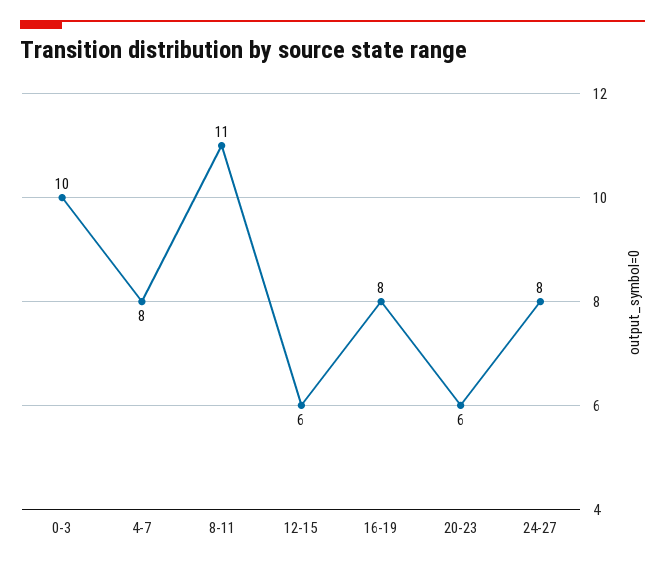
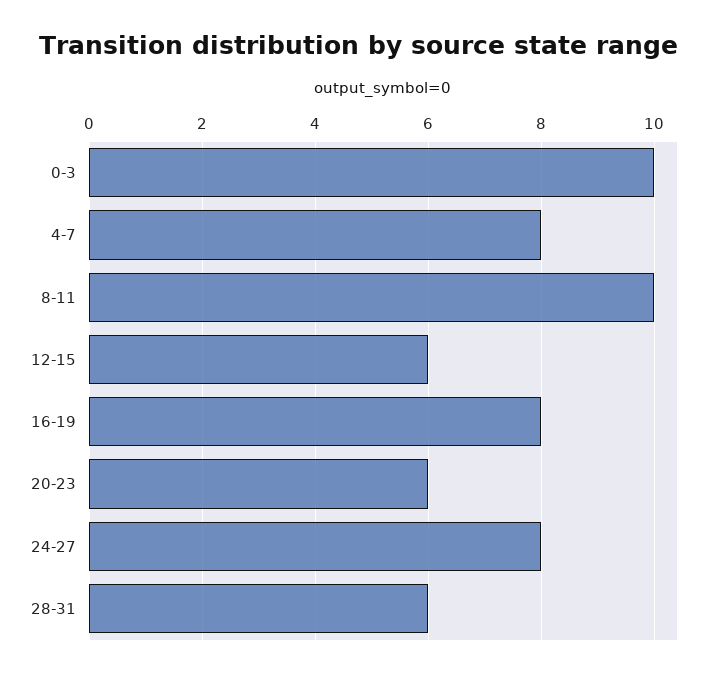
8-11: 11 -> 10
28-31: none -> 6

